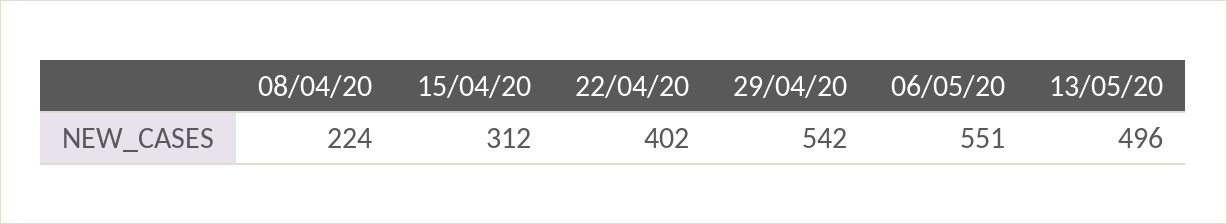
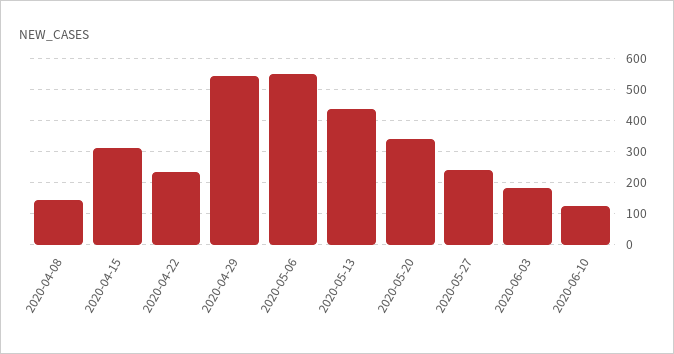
08/04/20: 224 -> 140
22/04/20: 402 -> 240
13/05/20: 496 -> 440
2020-05-20: none -> 340
2020-05-27: none -> 240
2020-06-03: none -> 180
2020-06-10: none -> 120

